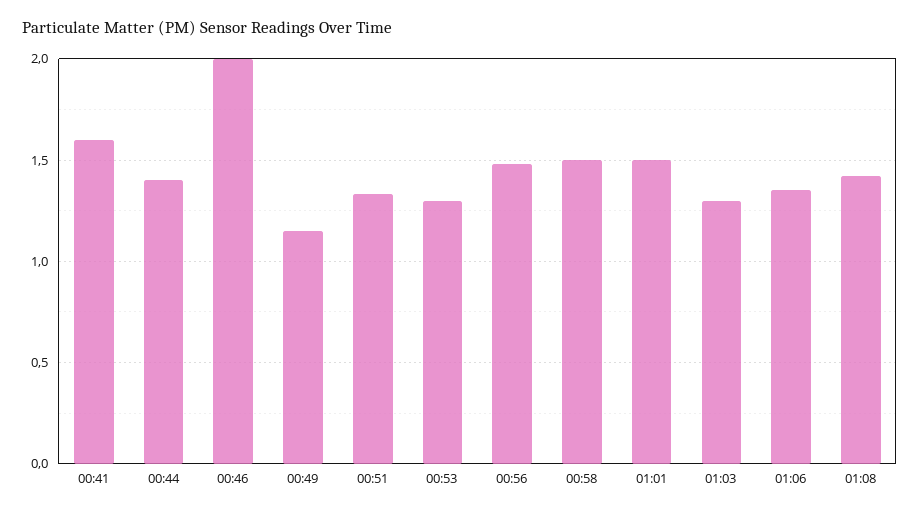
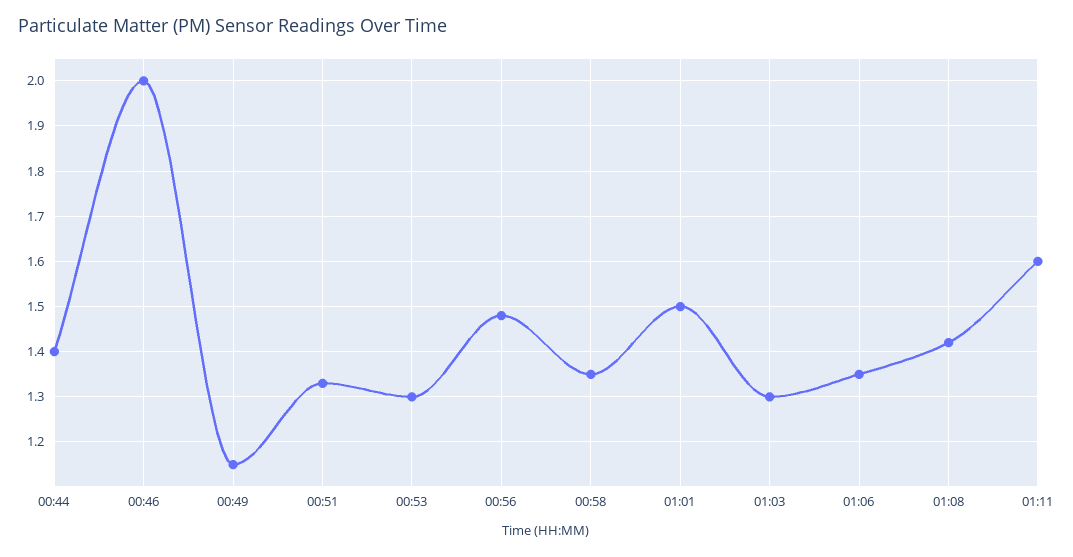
00:41: 1.6 -> none
00:58: 1.5 -> 1.35
01:11: none -> 1.6

